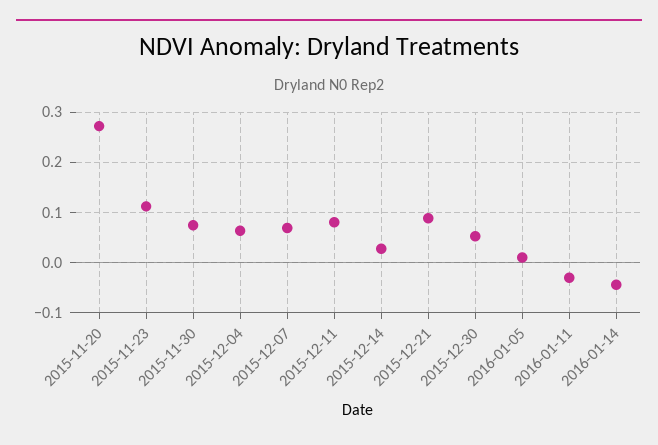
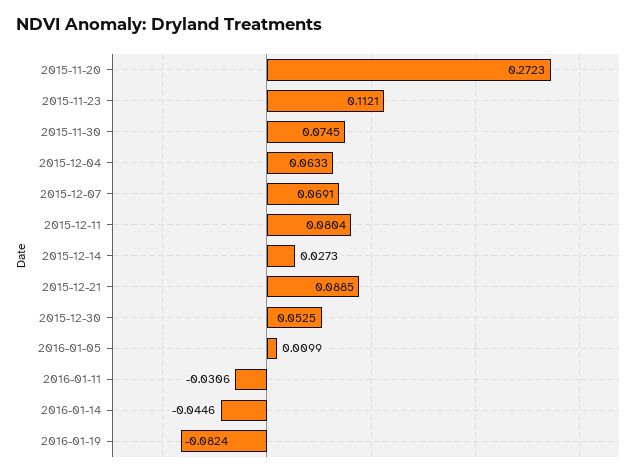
2016-01-19: none -> -0.0824

